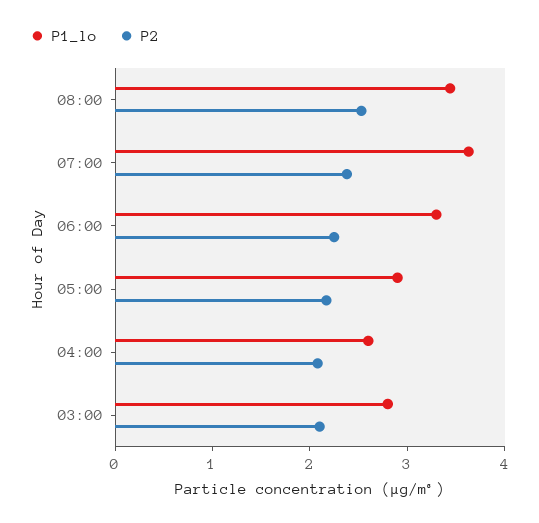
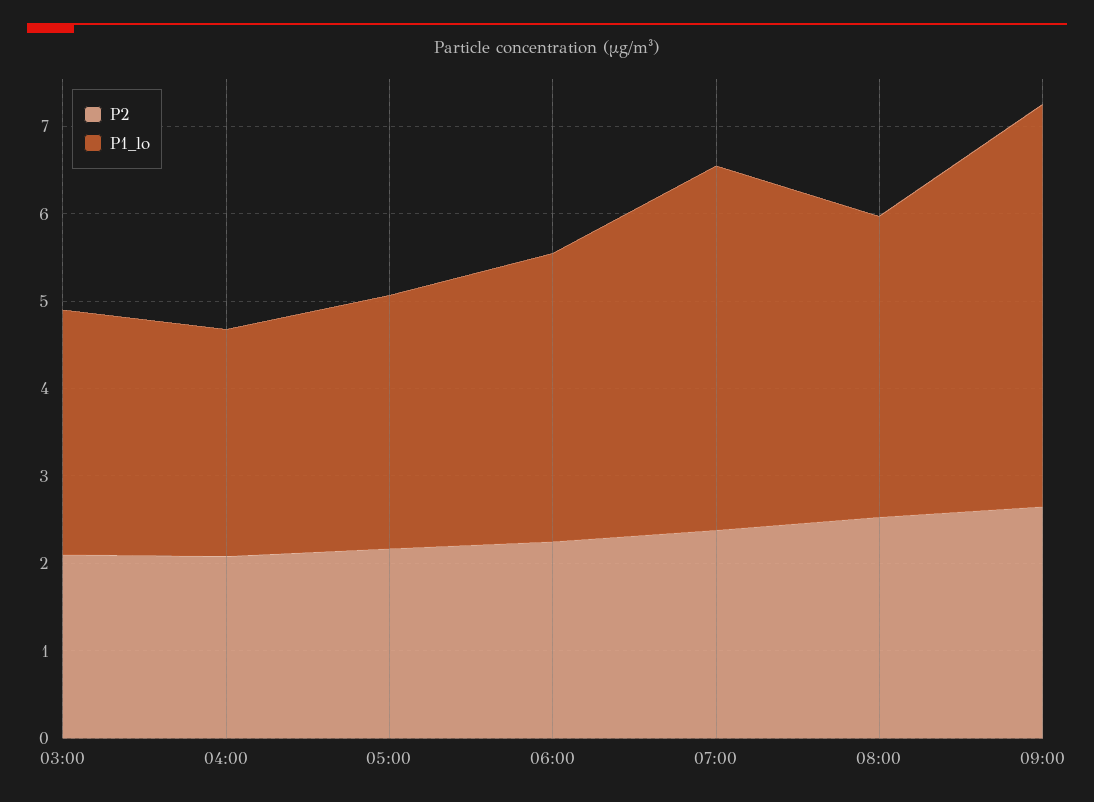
P1_lo, 07:00: 3.6 -> 4.2
P2, 09:00: none -> 2.6
P1_lo, 09:00: none -> 4.6

